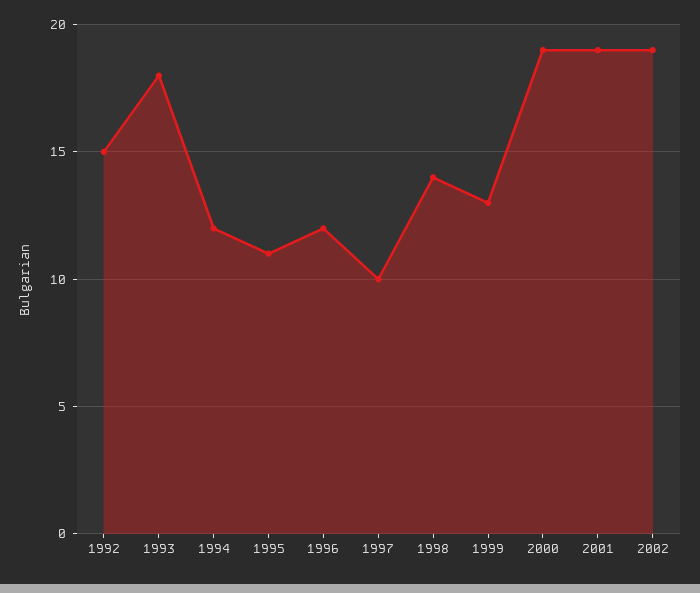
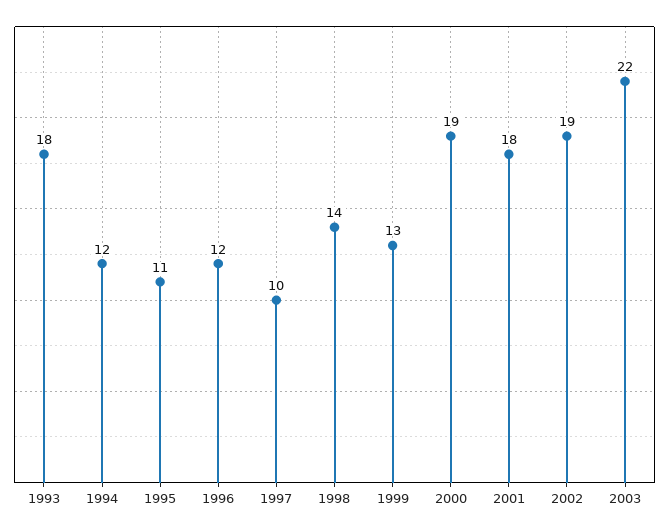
1992: 15 -> none
2001: 19 -> 18
2003: none -> 22

